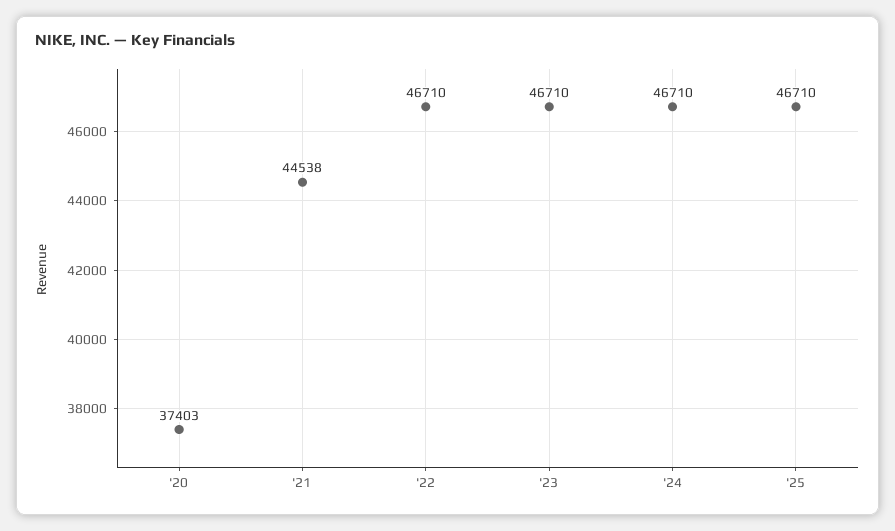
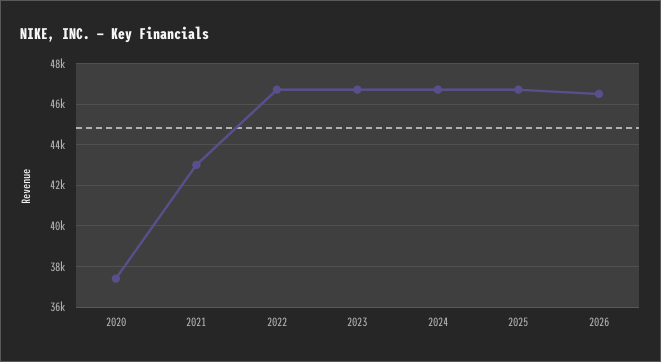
'21: 44538 -> 43000
2026: none -> 46500

